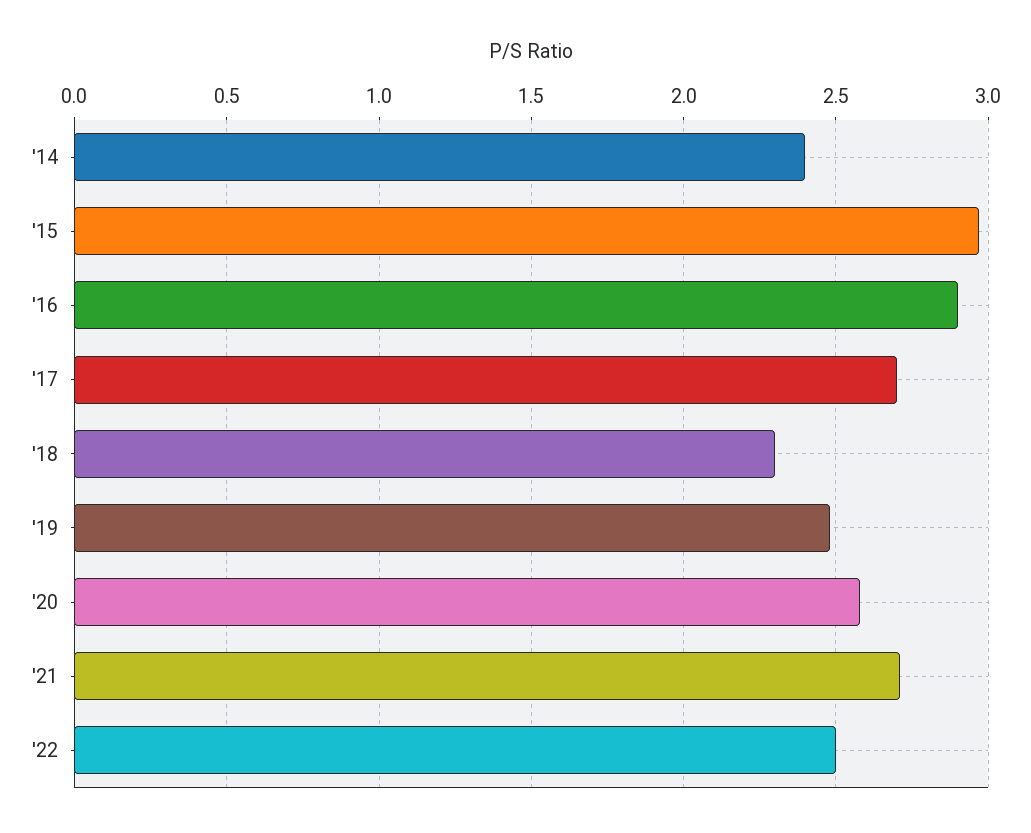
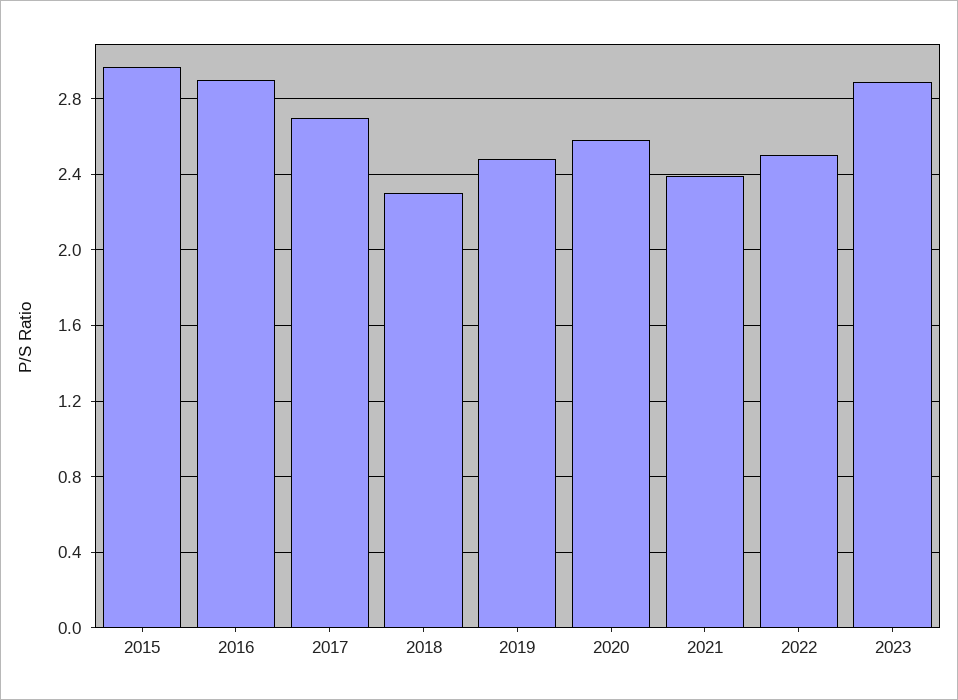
'14: 2.4 -> none
'21: 2.7 -> 2.4
2023: none -> 2.9

